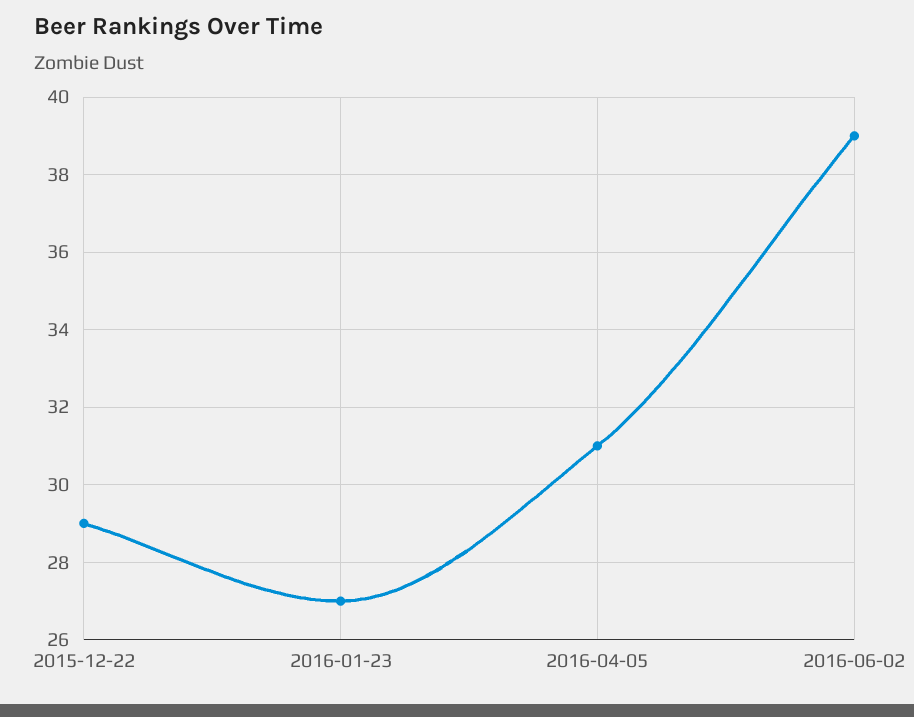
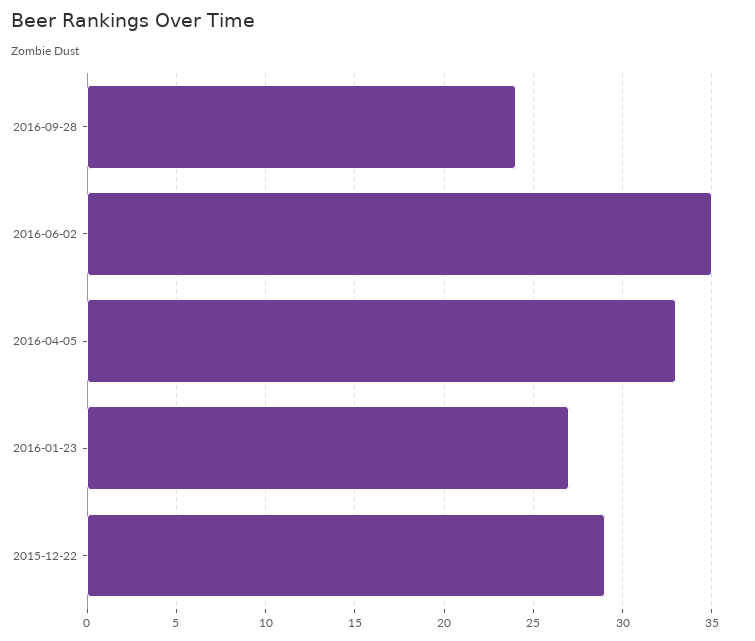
2016-04-05: 31 -> 33
2016-06-02: 39 -> 35
2016-09-28: none -> 24

